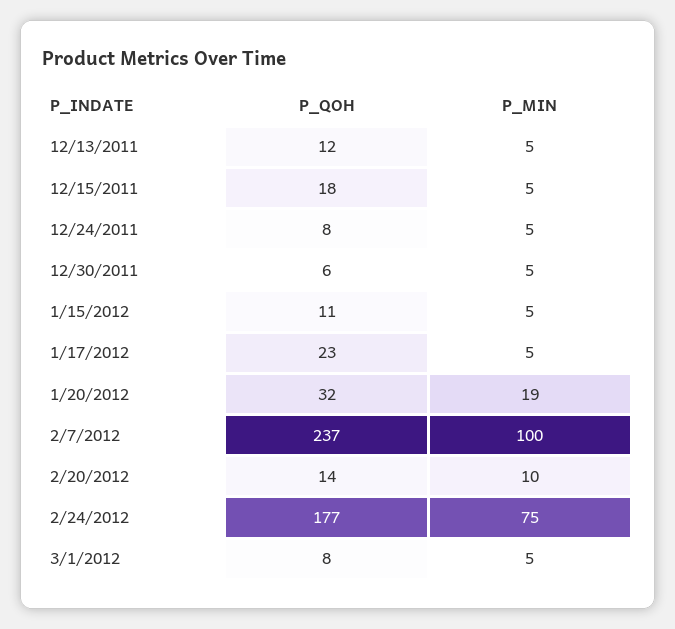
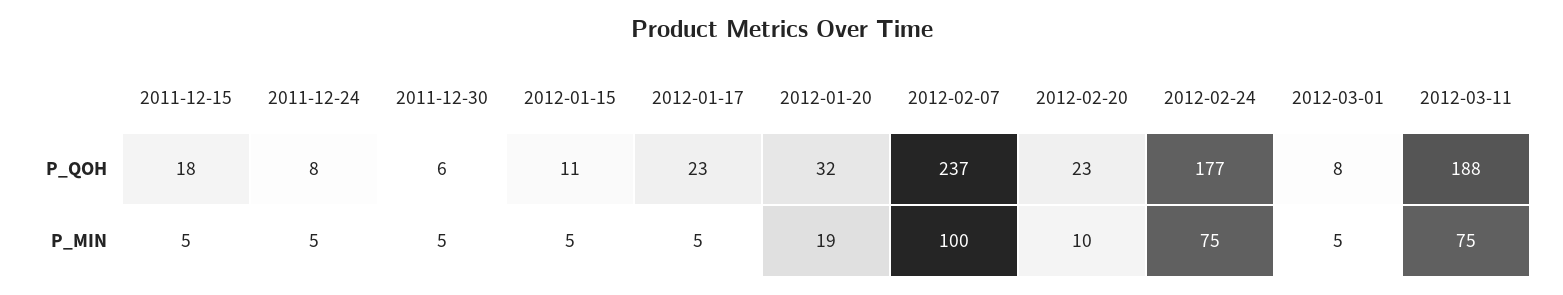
P_QOH, 12/13/2011: 12 -> none
P_MIN, 12/13/2011: 5 -> none
P_QOH, 2/20/2012: 14 -> 23
P_QOH, 2012-03-11: none -> 188
P_MIN, 2012-03-11: none -> 75

